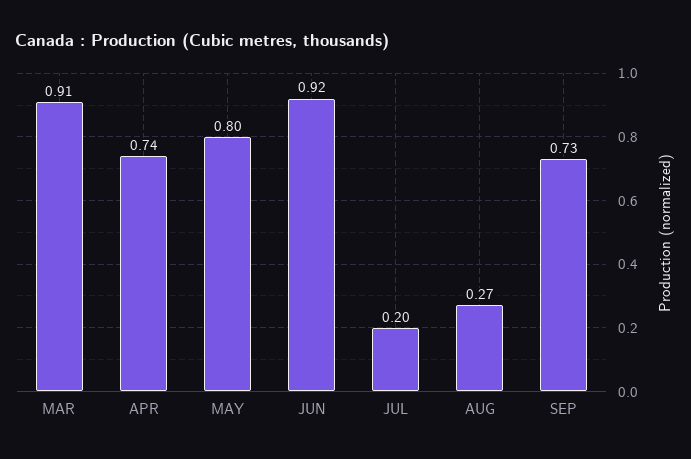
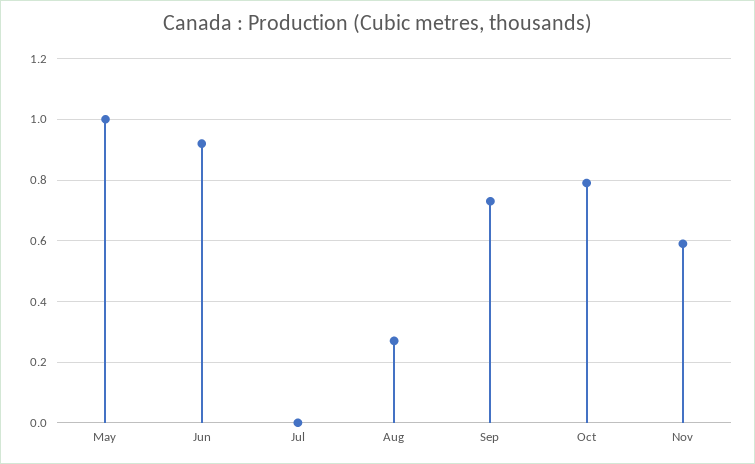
MAR: 0.91 -> none
APR: 0.74 -> none
MAY: 0.8 -> 1
JUL: 0.2 -> 0
Oct: none -> 0.8
Nov: none -> 0.6

